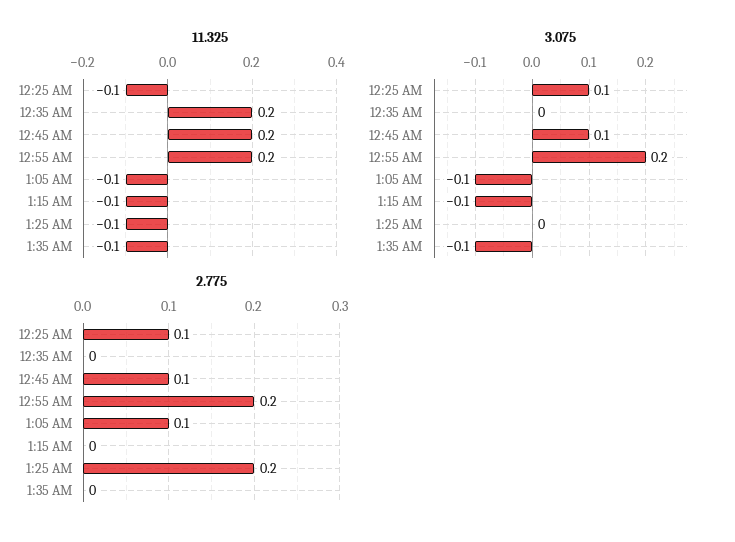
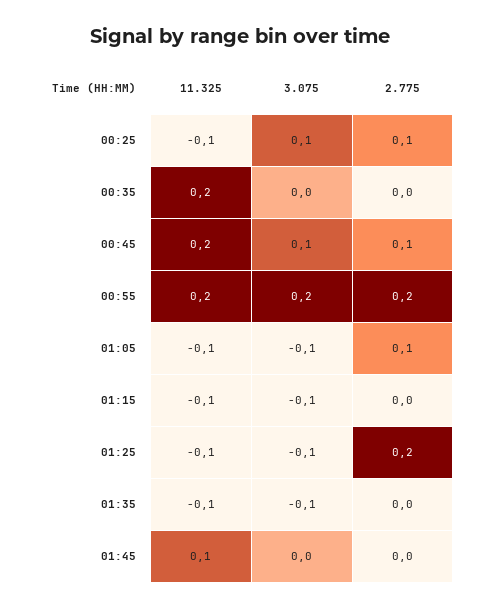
3.075, 1:25 AM: 0 -> -0.1
11.325, 01:45: none -> 0.1
3.075, 01:45: none -> 0
2.775, 01:45: none -> 0

